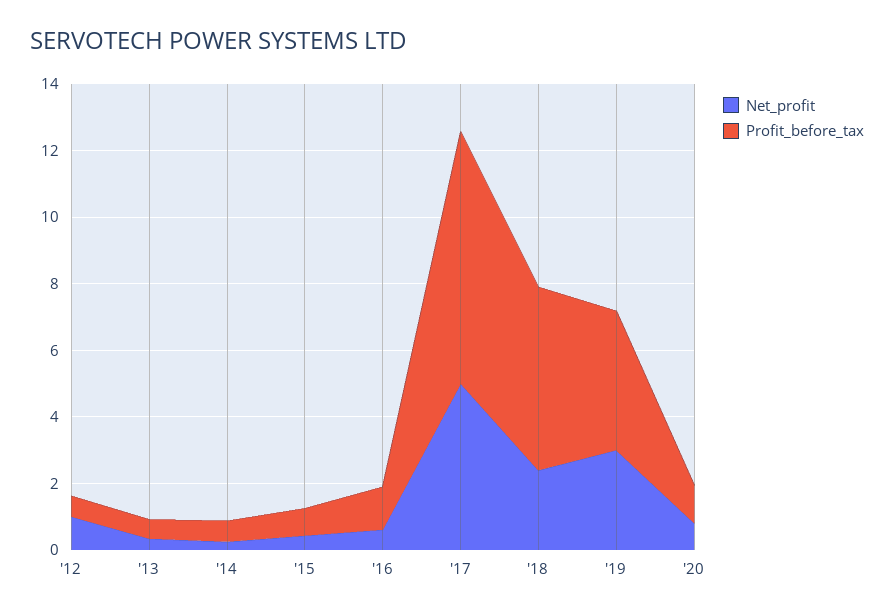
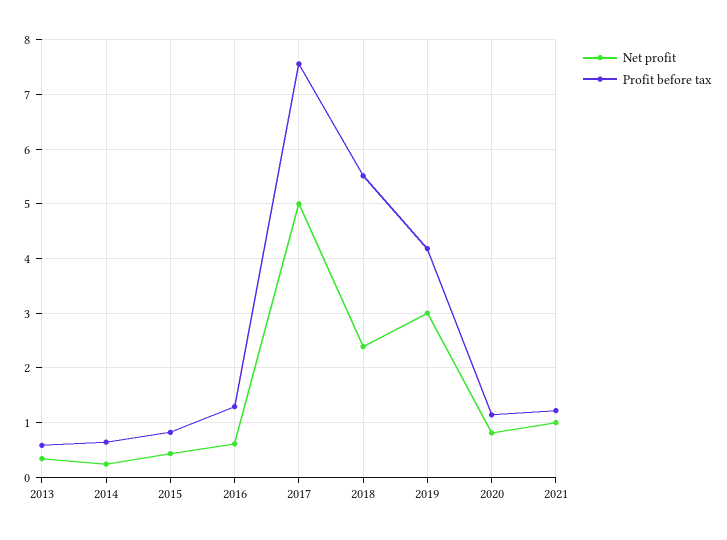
Net_profit, '12: 1 -> none
Profit_before_tax, '12: 0.5 -> none
Net_profit, 2021: none -> 1
Profit_before_tax, 2021: none -> 1.2

